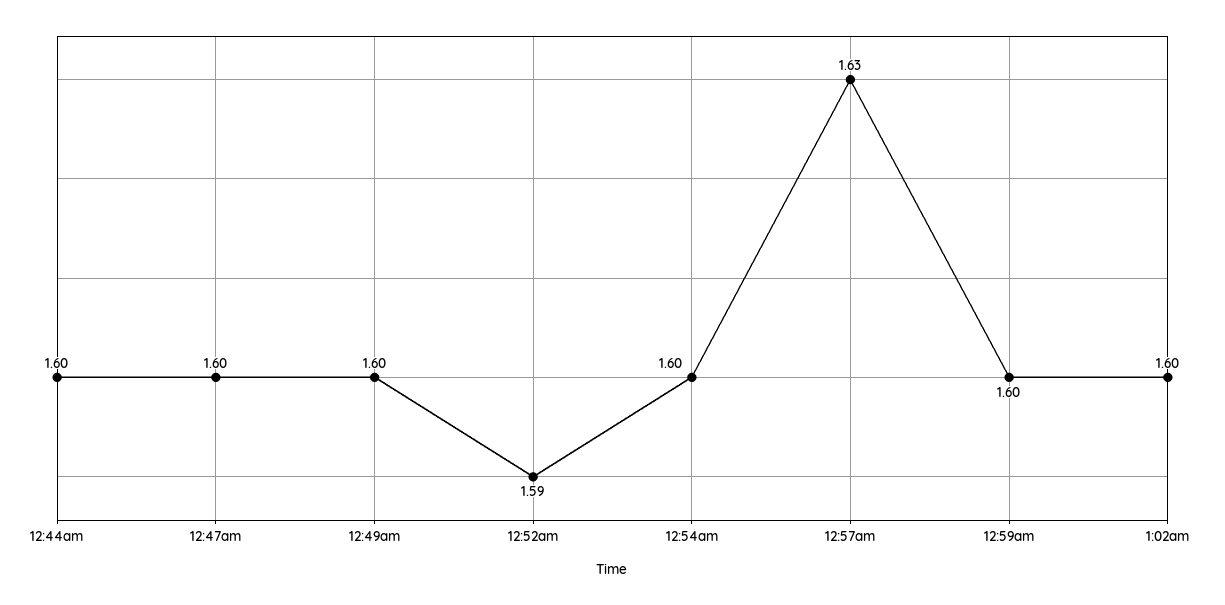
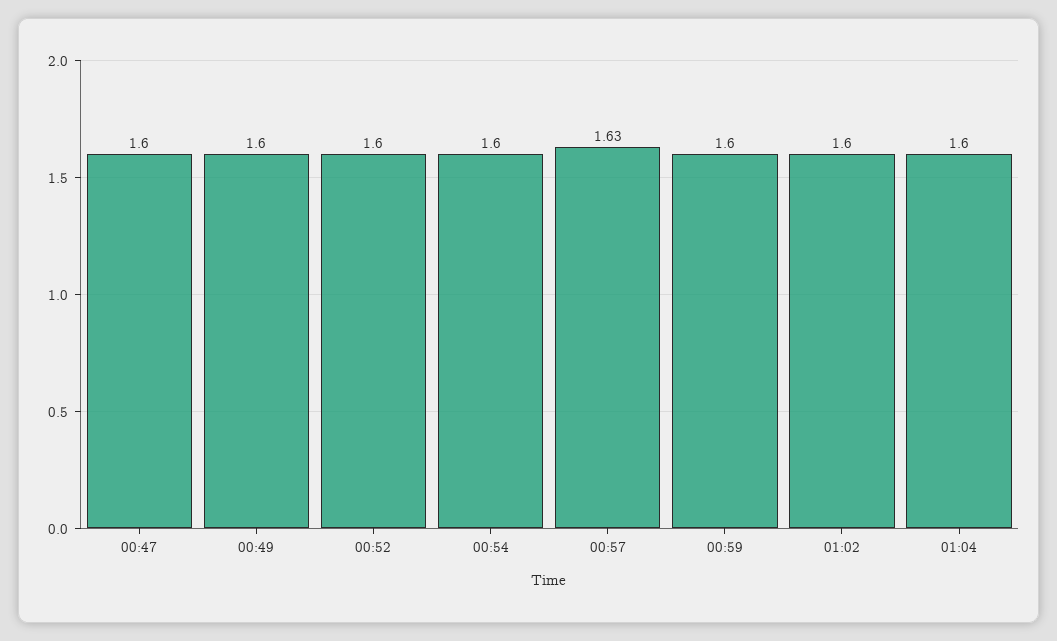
12:44am: 1.6 -> none
12:52am: 1.59 -> 1.6
01:04: none -> 1.6

